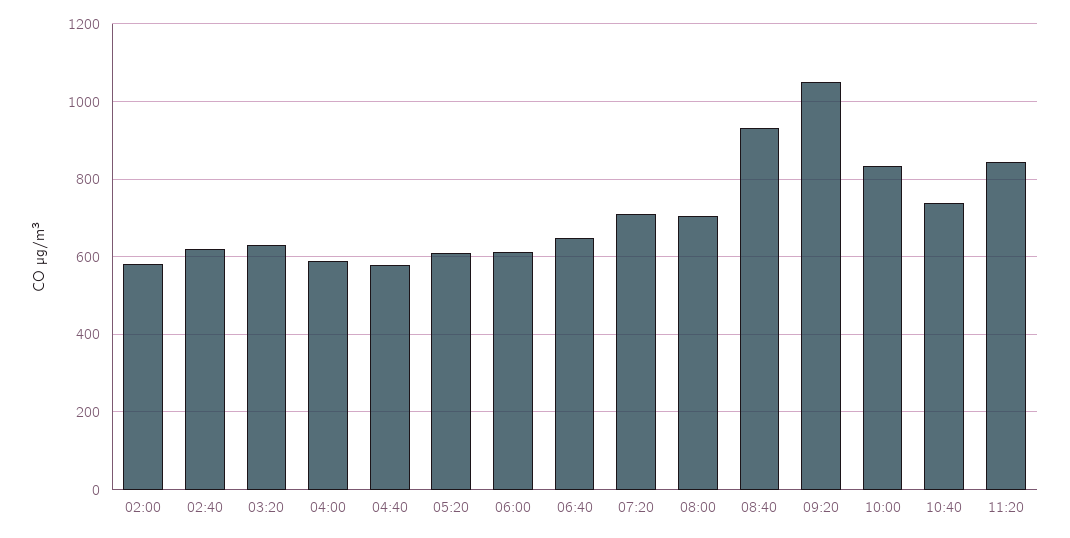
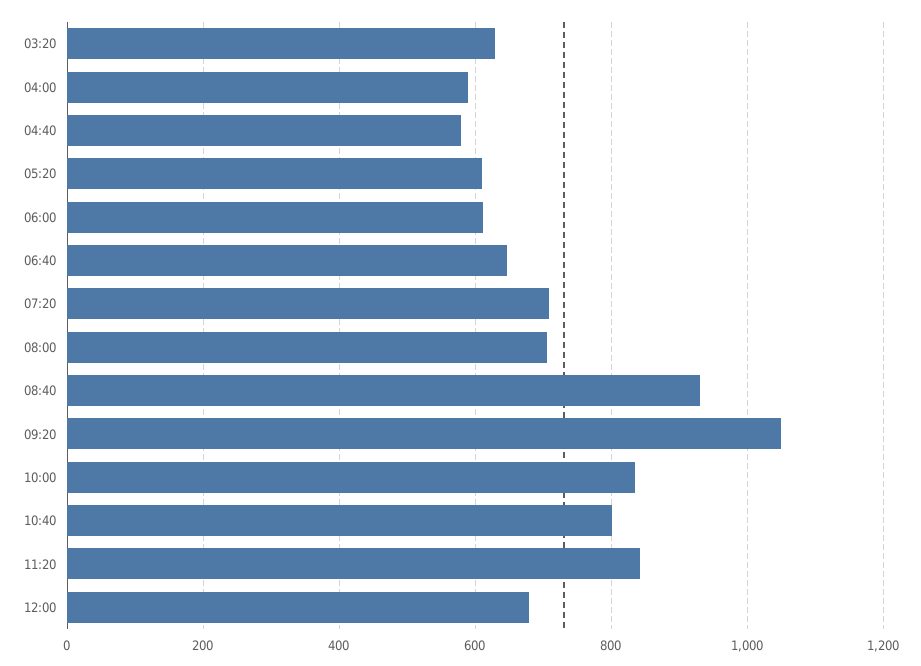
02:00: 580 -> none
02:40: 620 -> none
10:40: 740 -> 800
12:00: none -> 680

